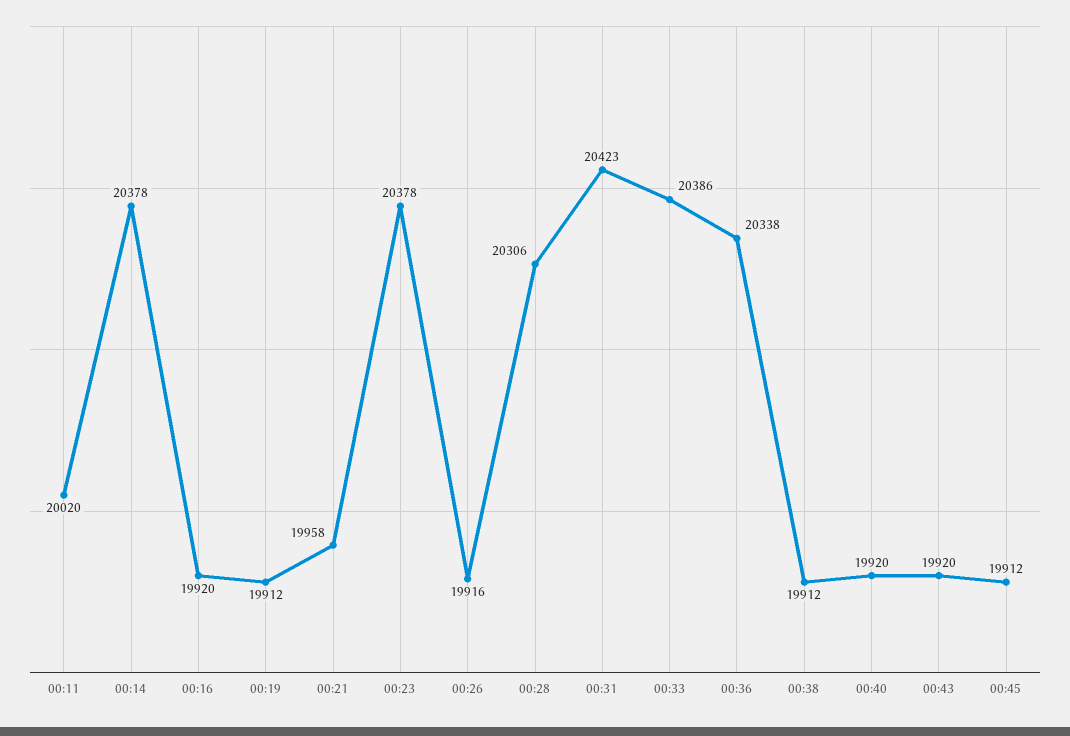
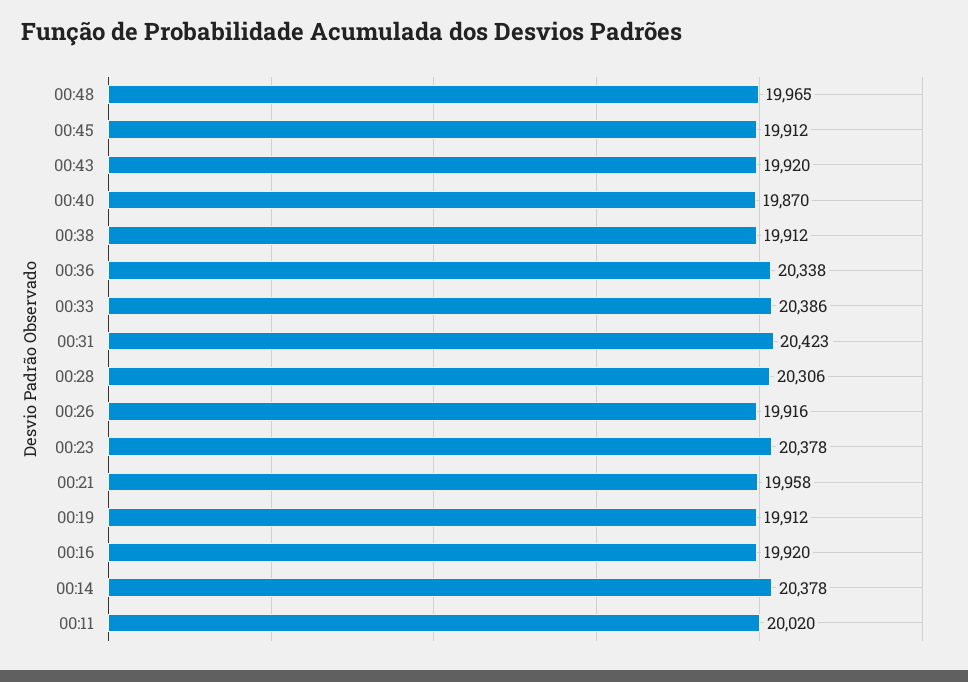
00:40: 19920 -> 19870
00:48: none -> 19965

